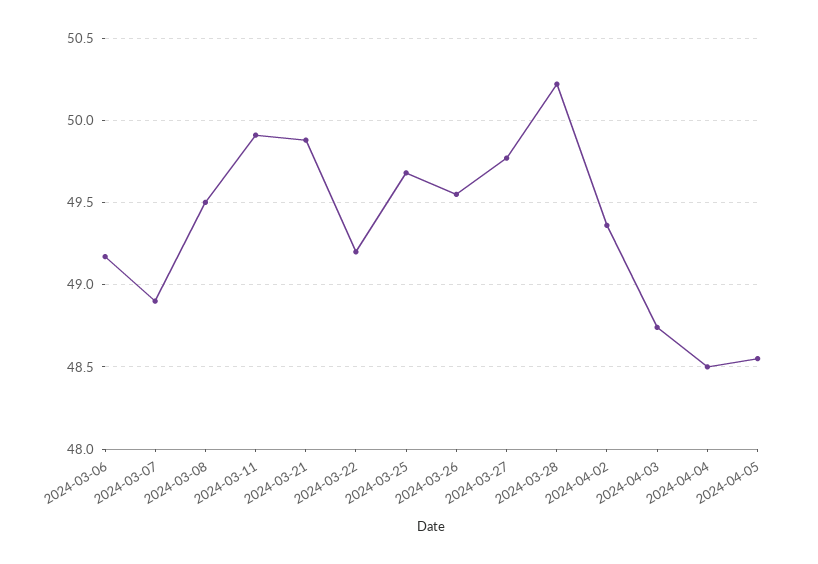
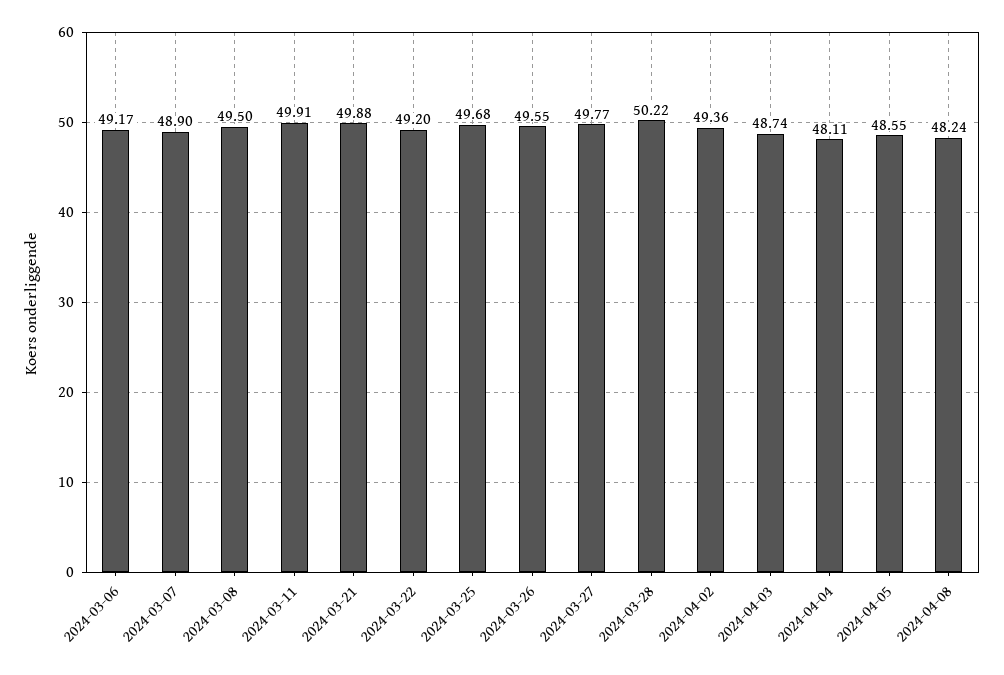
2024-04-04: 48.5 -> 48.11
2024-04-08: none -> 48.24

